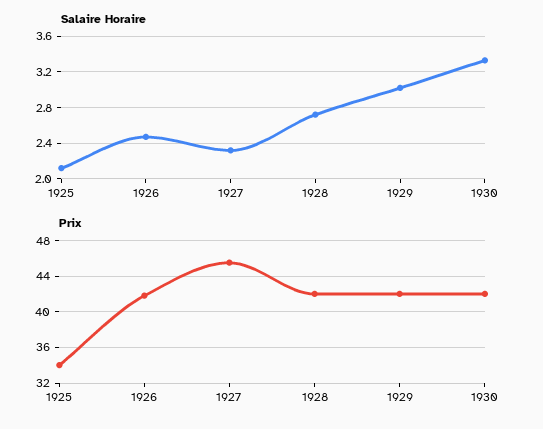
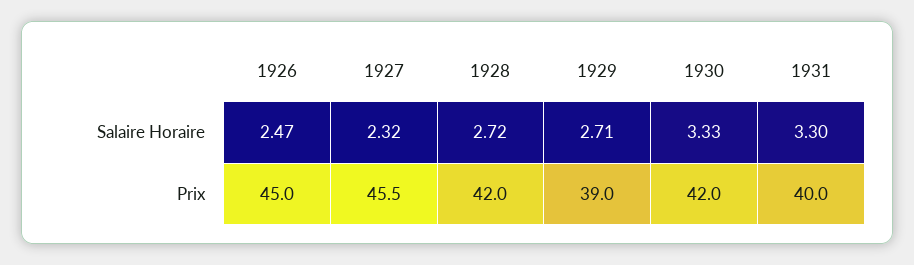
Salaire Horaire, 1925: 2.1 -> none
Salaire Horaire, 1929: 3 -> 2.71
Prix, 1925: 34 -> none
Prix, 1926: 42 -> 45
Prix, 1929: 42 -> 39
Salaire Horaire, 1931: none -> 3.3
Prix, 1931: none -> 40

